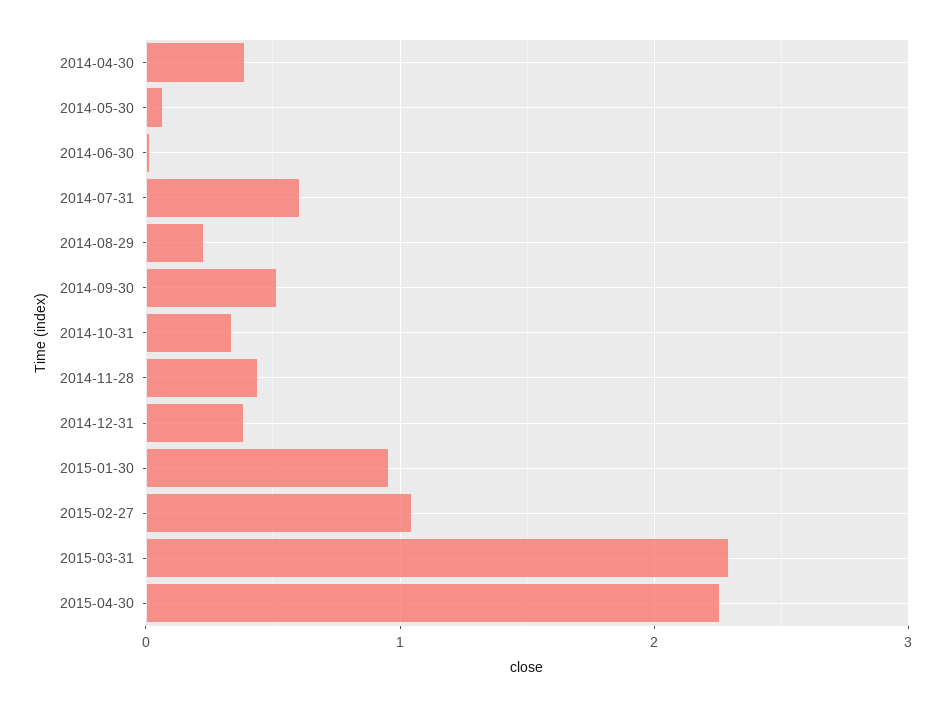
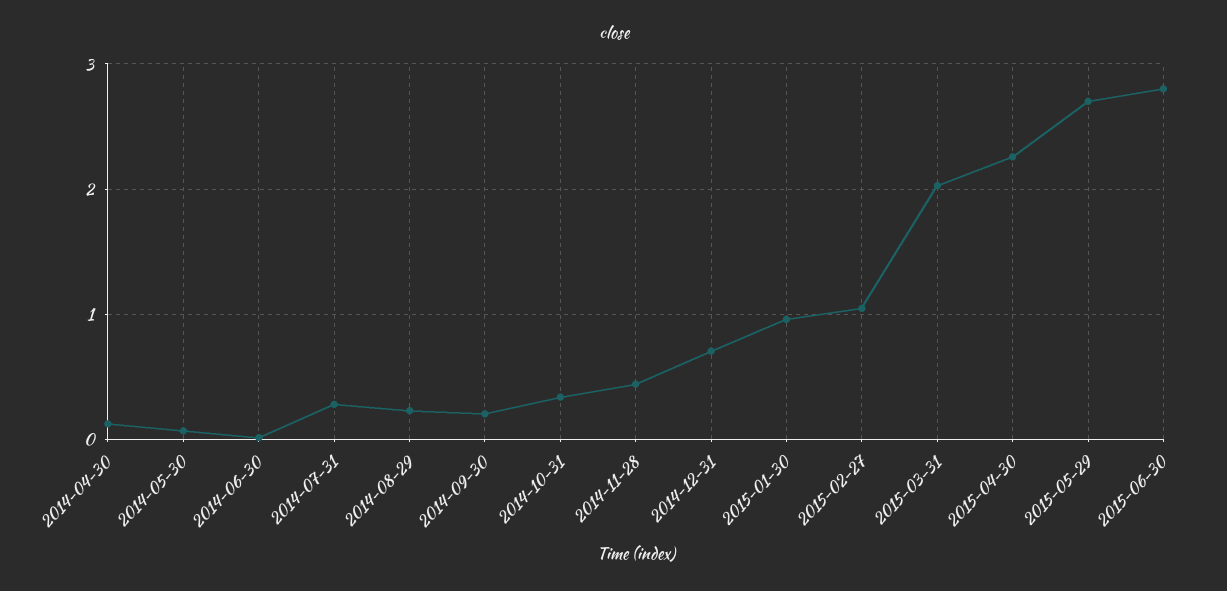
2014-04-30: 0.4 -> 0.1
2014-07-31: 0.6 -> 0.3
2014-09-30: 0.5 -> 0.2
2014-12-31: 0.4 -> 0.7
2015-03-31: 2.3 -> 2
2015-05-29: none -> 2.7
2015-06-30: none -> 2.8

